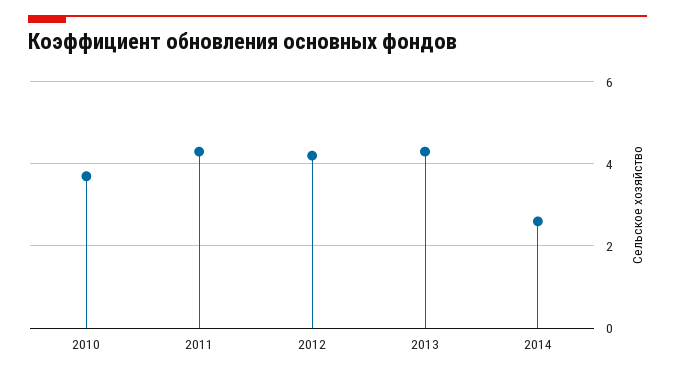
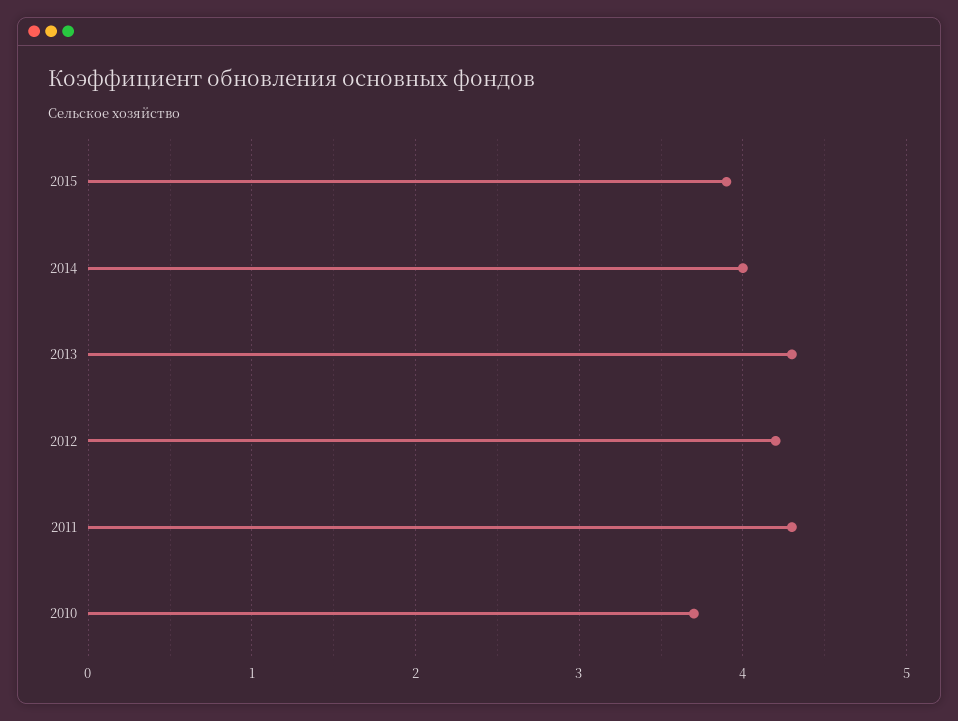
2014: 2.5 -> 4
2015: none -> 3.9

